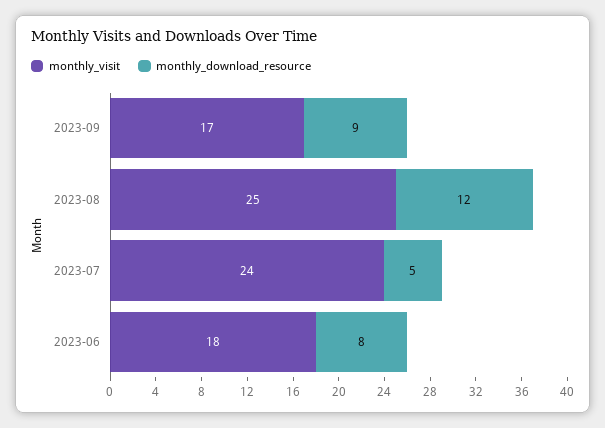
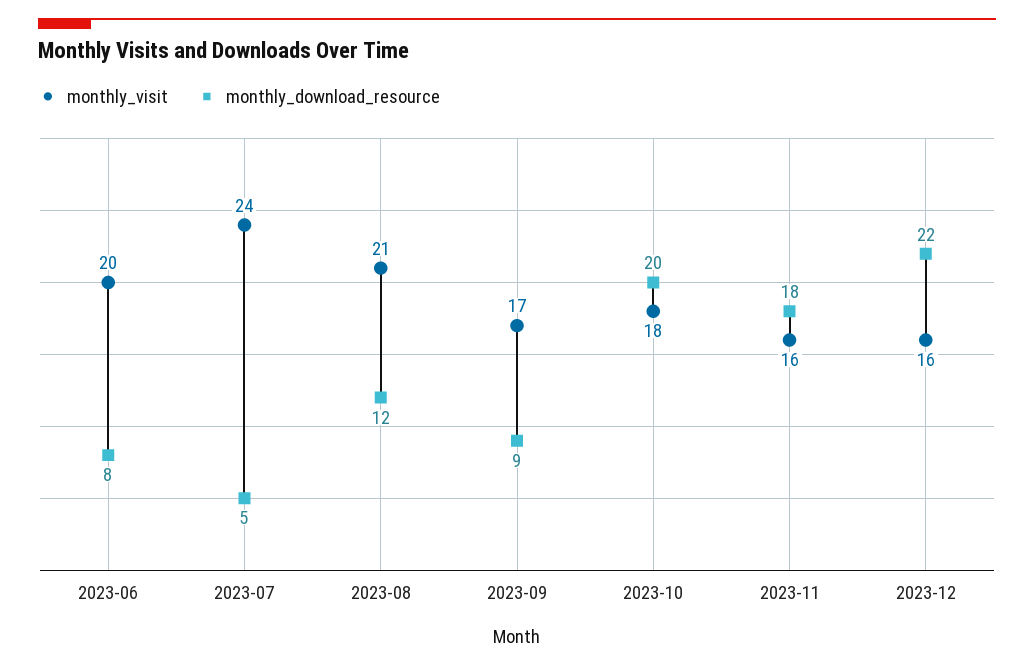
monthly_visit, 2023-08: 25 -> 21
monthly_visit, 2023-06: 18 -> 20
monthly_visit, 2023-10: none -> 18
monthly_download_resource, 2023-10: none -> 20
monthly_visit, 2023-11: none -> 16
monthly_download_resource, 2023-11: none -> 18
monthly_visit, 2023-12: none -> 16
monthly_download_resource, 2023-12: none -> 22

